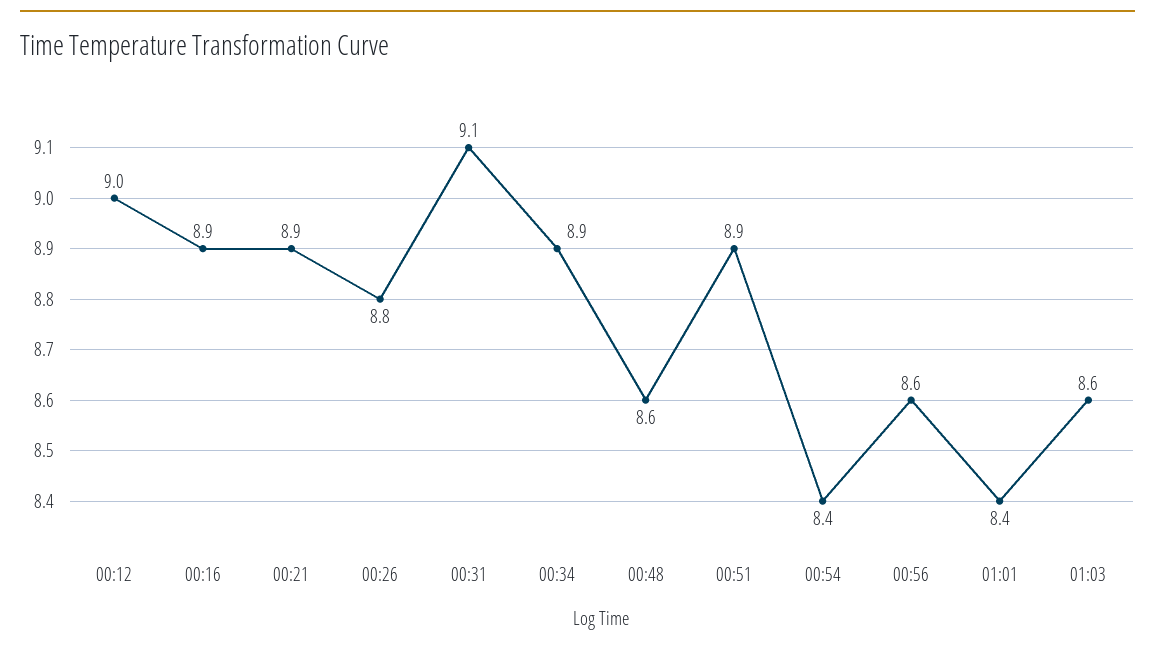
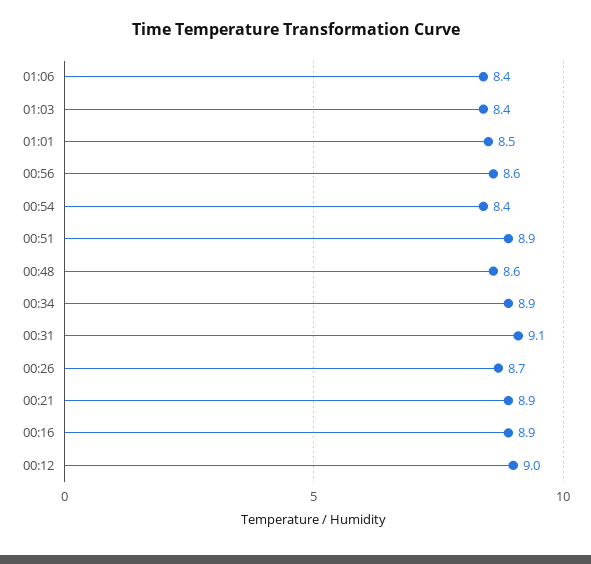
00:26: 8.8 -> 8.7
01:01: 8.4 -> 8.5
01:03: 8.6 -> 8.4
01:06: none -> 8.4

